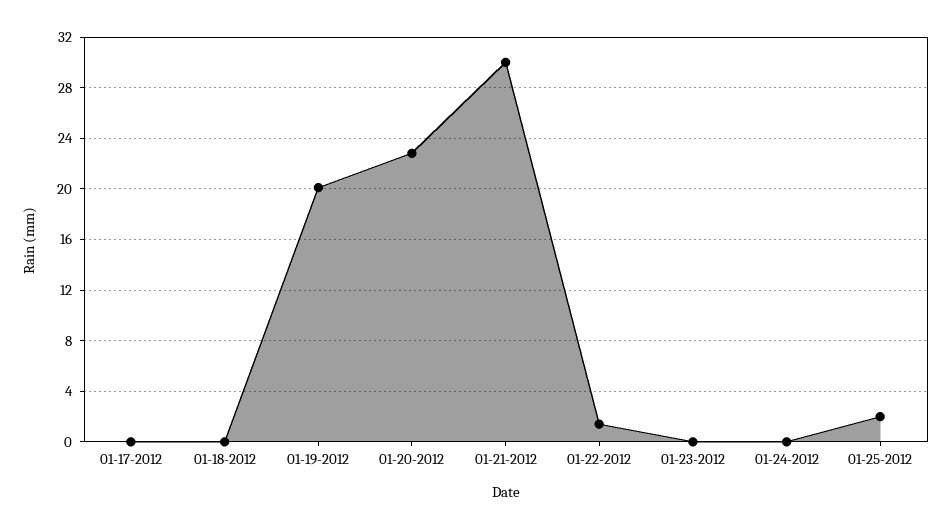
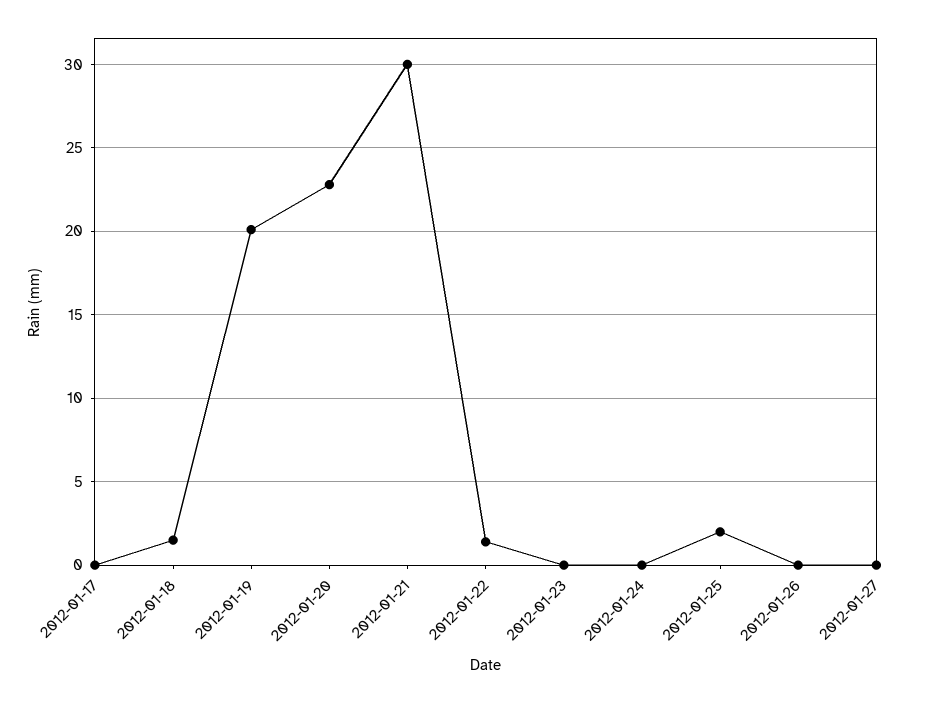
01-18-2012: 0 -> 1.5
2012-01-26: none -> 0
2012-01-27: none -> 0

